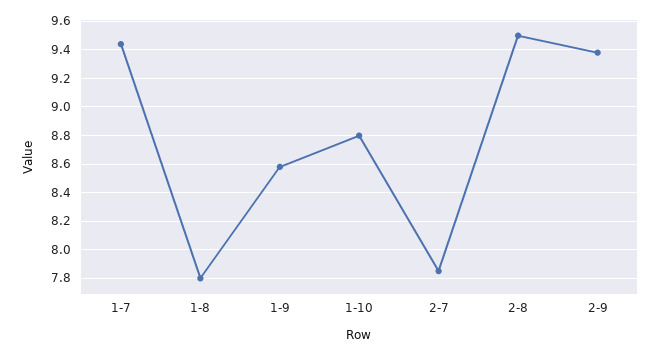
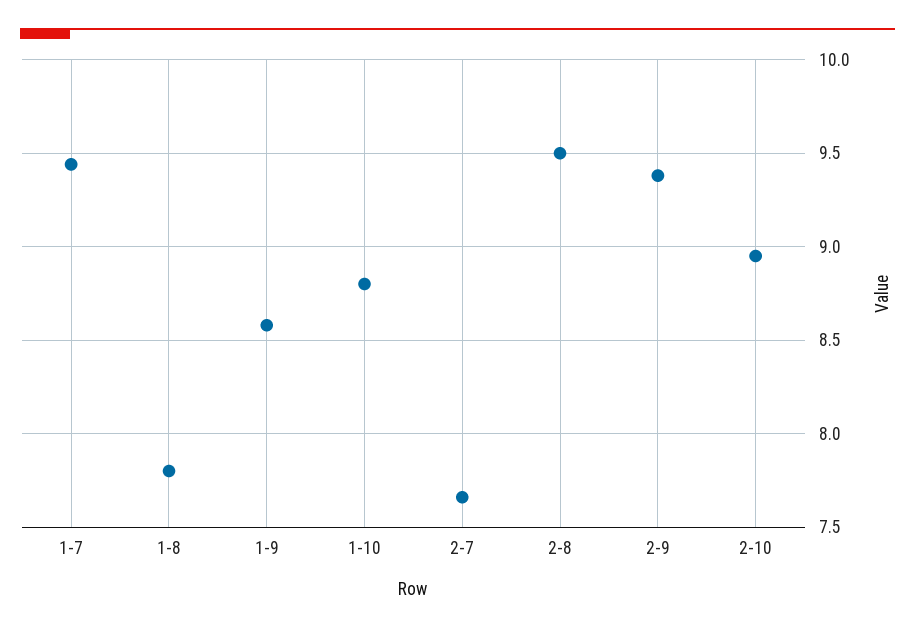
2-7: 7.85 -> 7.65
2-10: none -> 8.95

